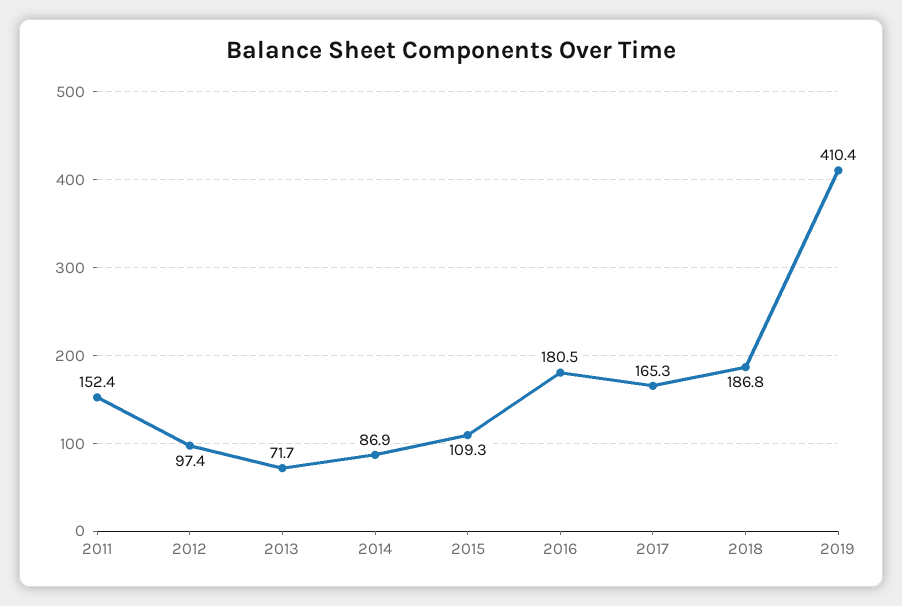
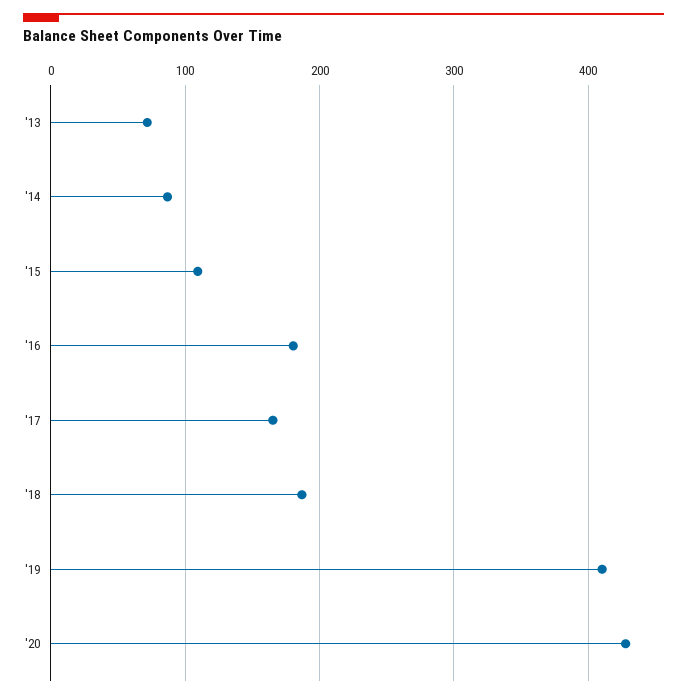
2011: 152.4 -> none
2012: 97.4 -> none
'20: none -> 430

